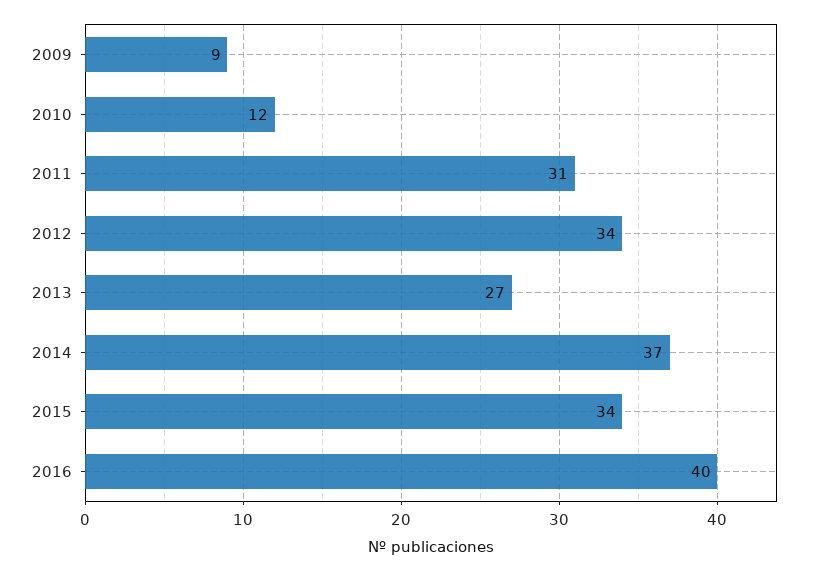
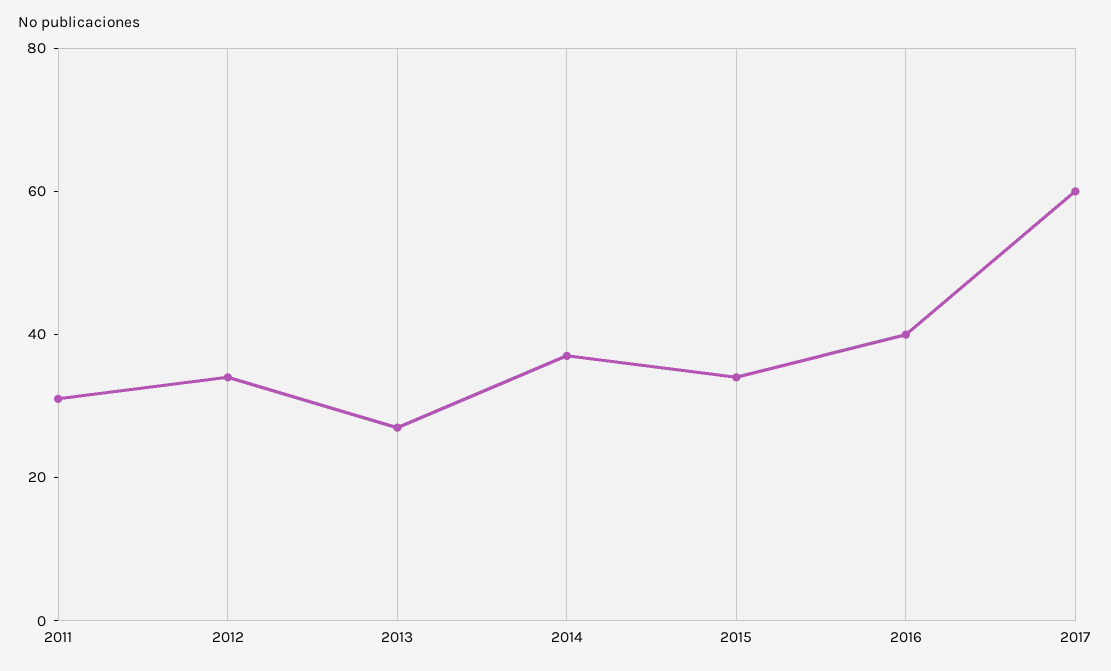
2009: 9 -> none
2010: 12 -> none
2017: none -> 60

